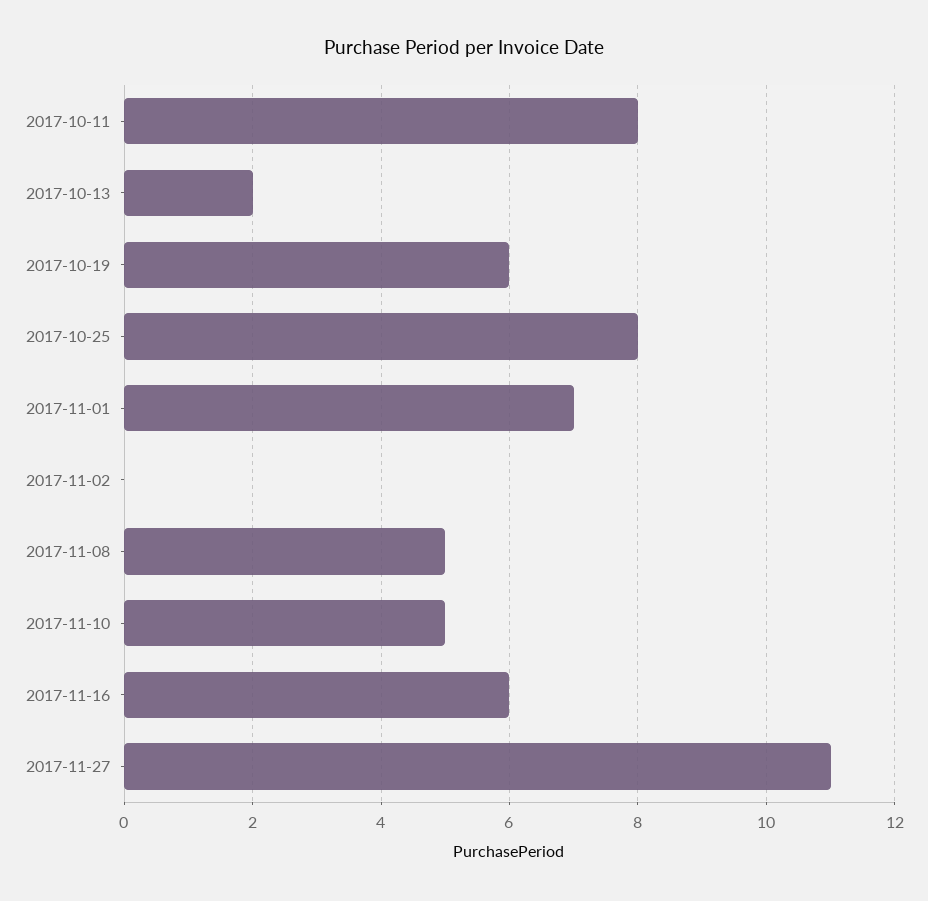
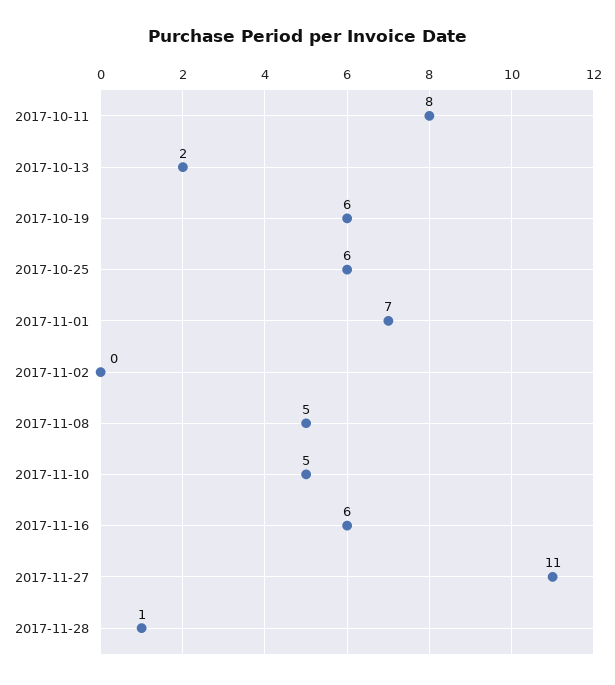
2017-10-25: 8 -> 6
2017-11-28: none -> 1

